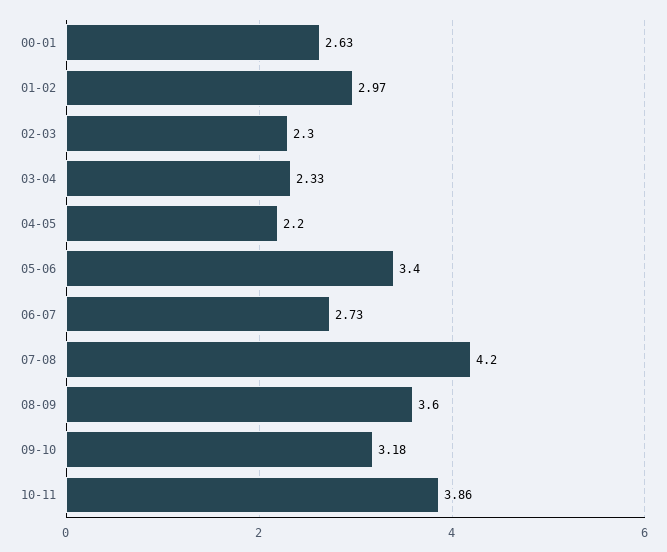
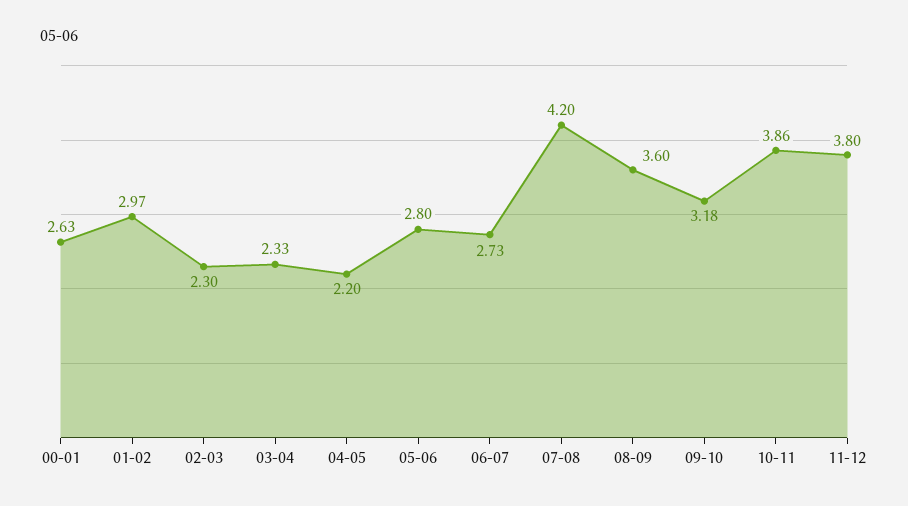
05-06: 3.4 -> 2.8
11-12: none -> 3.8

